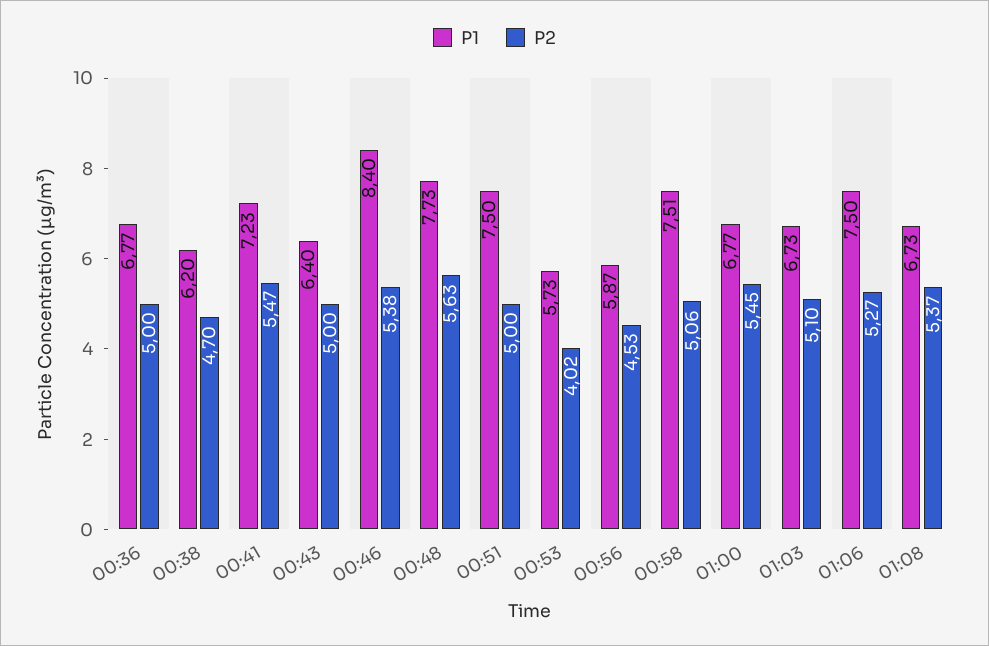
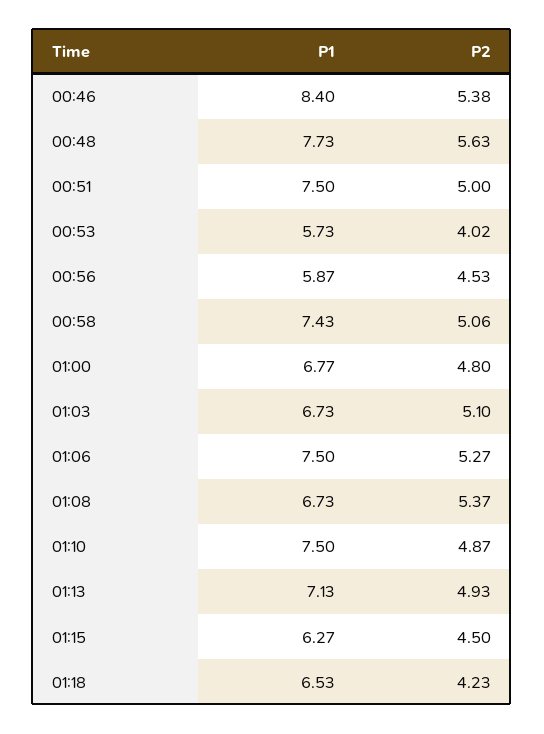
P1, 00:36: 6.77 -> none
P2, 00:36: 5 -> none
P1, 00:38: 6.2 -> none
P2, 00:38: 4.7 -> none
P1, 00:41: 7.23 -> none
P2, 00:41: 5.47 -> none
P1, 00:43: 6.4 -> none
P2, 00:43: 5 -> none
P1, 00:58: 7.51 -> 7.43
P2, 01:00: 5.45 -> 4.8
P1, 01:10: none -> 7.5
P2, 01:10: none -> 4.87
P1, 01:13: none -> 7.13
P2, 01:13: none -> 4.93
P1, 01:15: none -> 6.27
P2, 01:15: none -> 4.5
P1, 01:18: none -> 6.53
P2, 01:18: none -> 4.23

